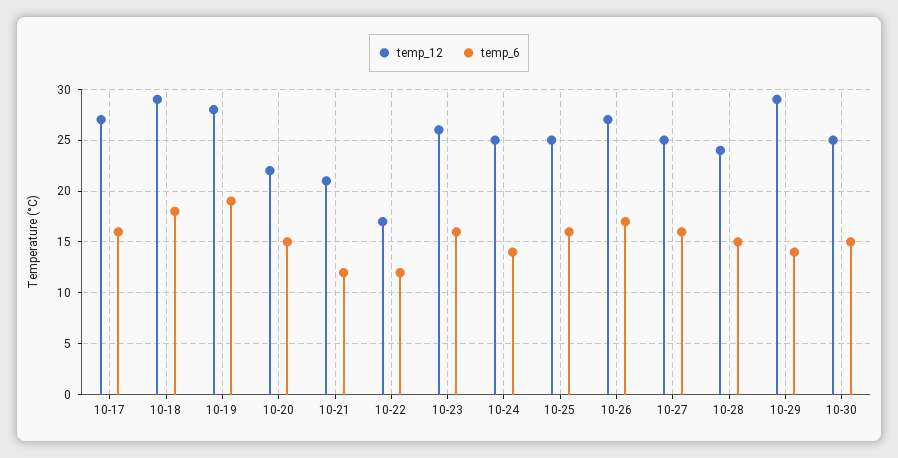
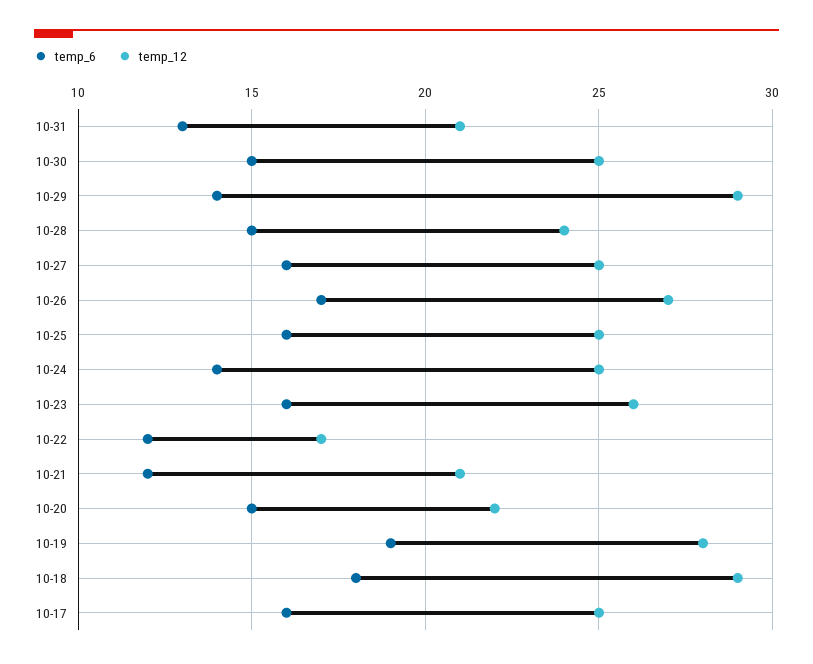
temp_12, 10-17: 27 -> 25
temp_6, 10-31: none -> 13
temp_12, 10-31: none -> 21

